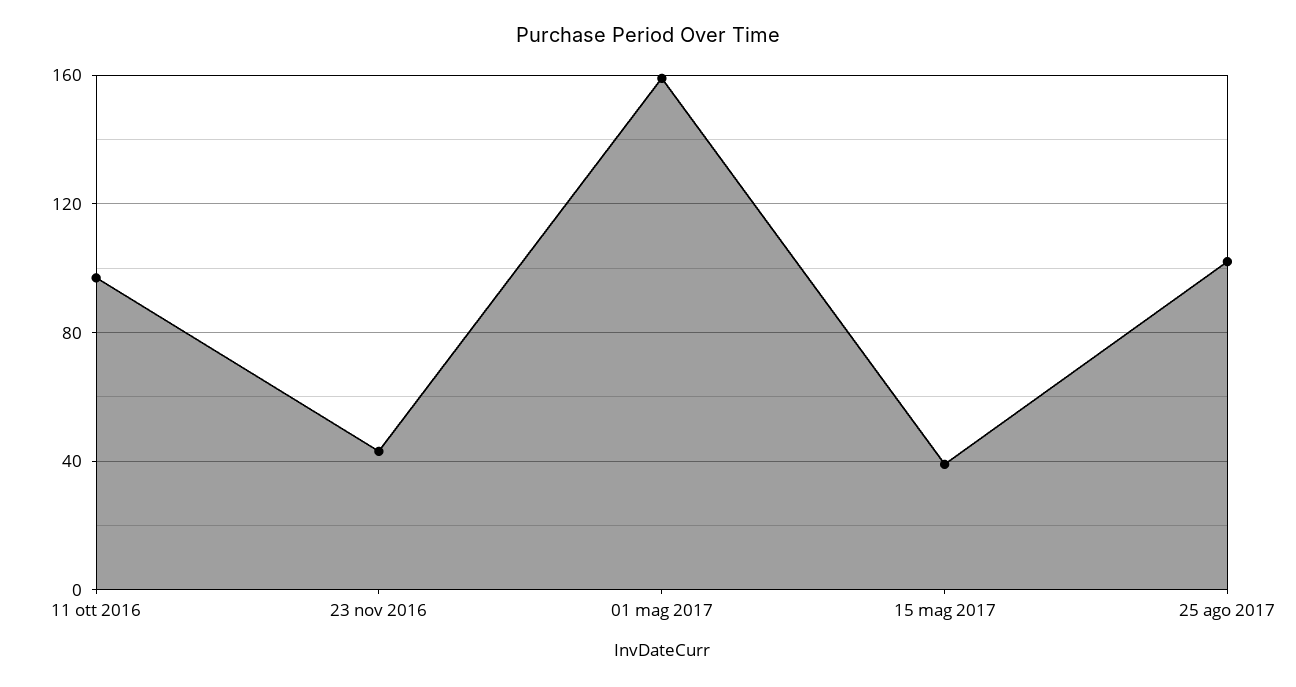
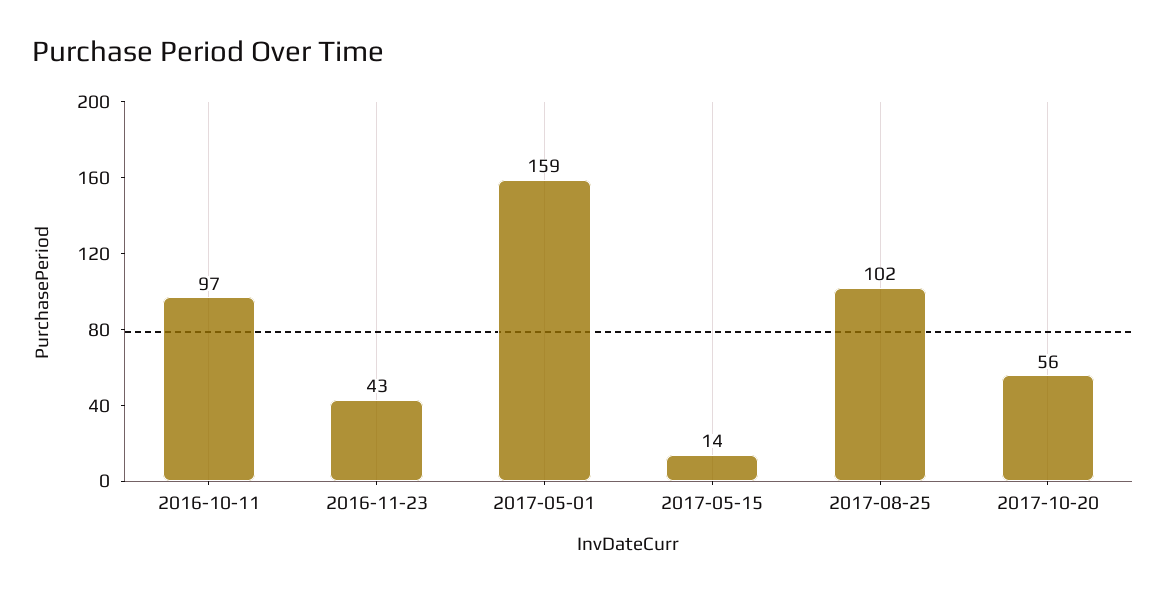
15 mag 2017: 40 -> 14
2017-10-20: none -> 56

